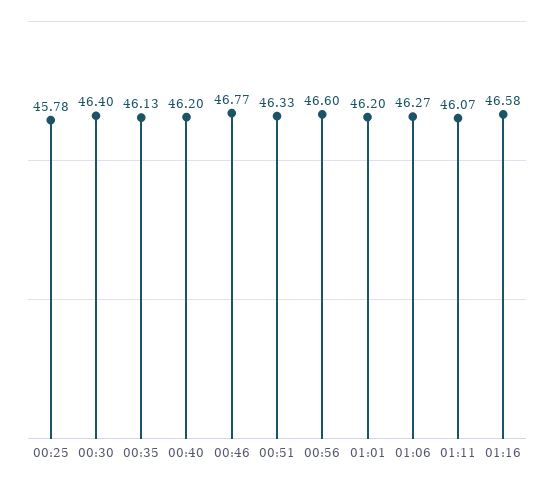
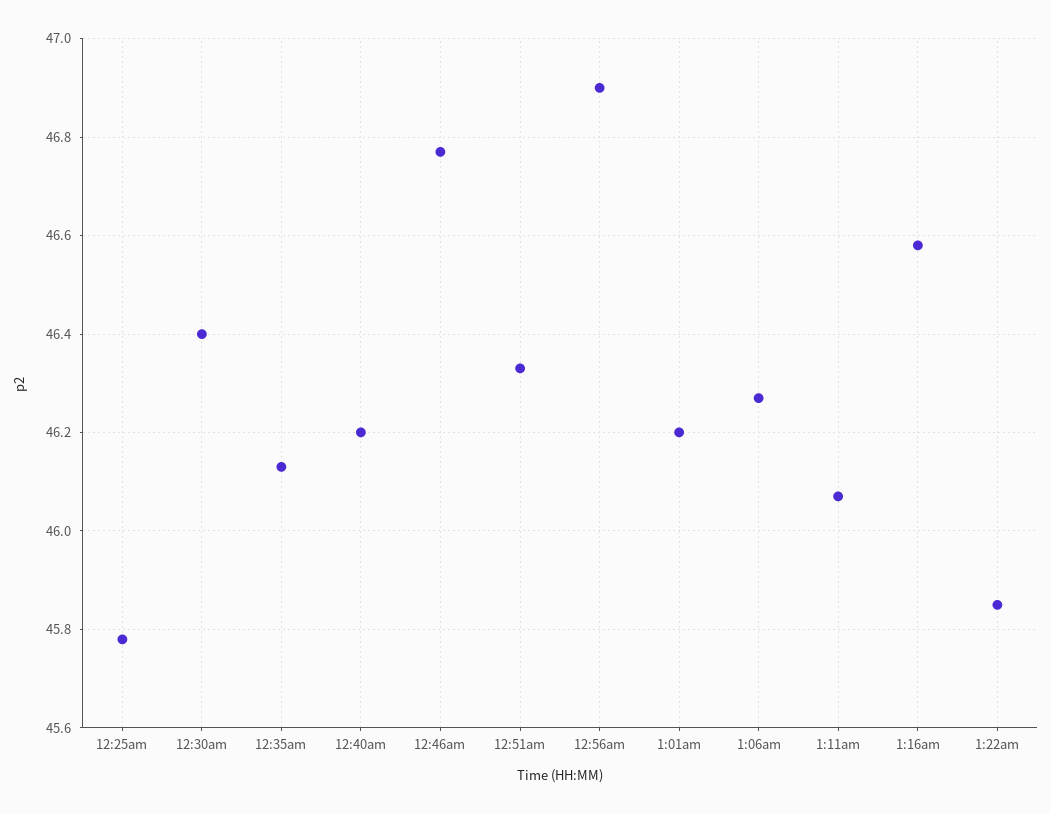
00:56: 46.6 -> 46.9
1:22am: none -> 45.85

